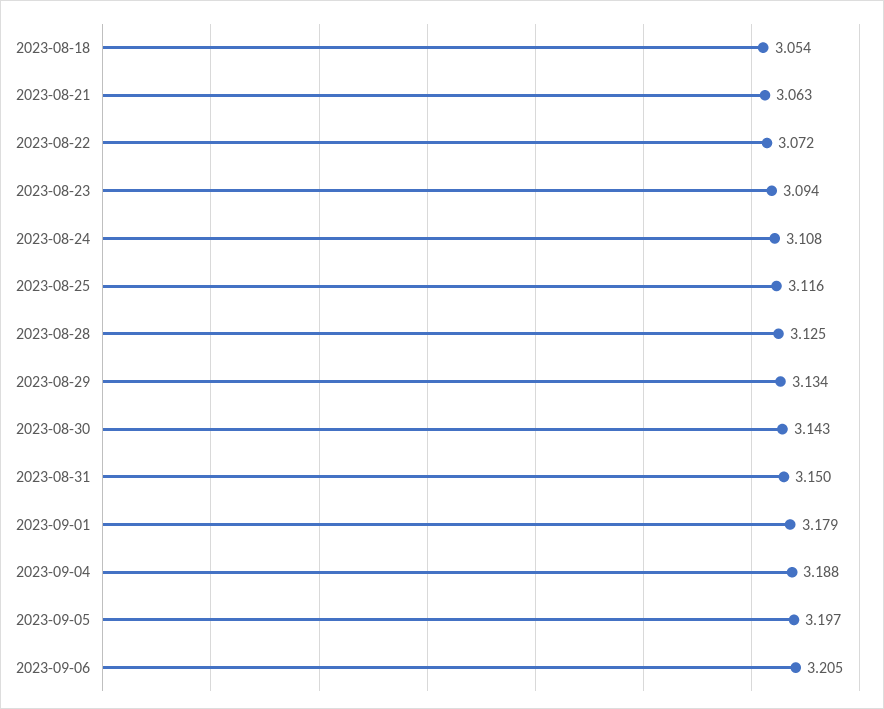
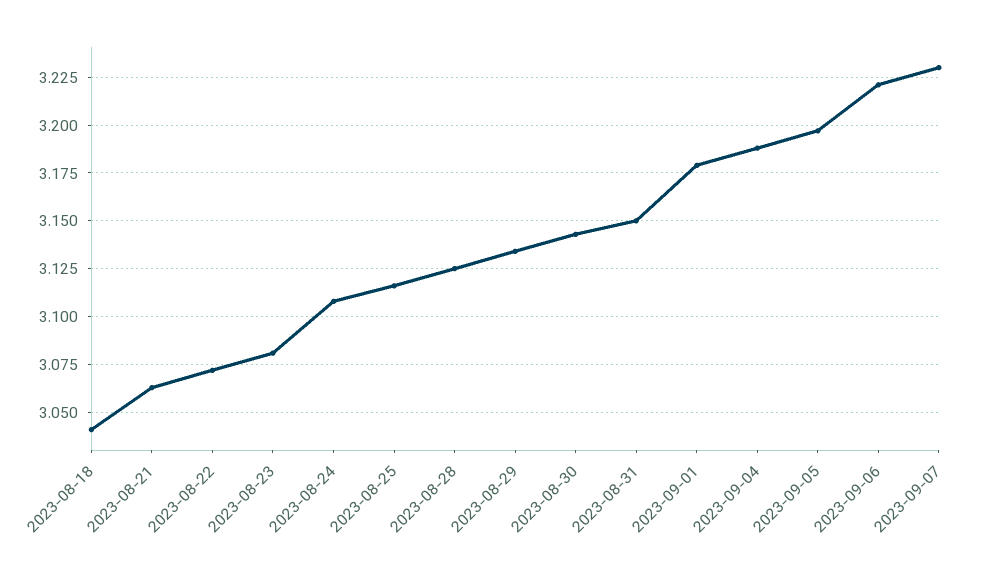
2023-08-18: 3.054 -> 3.04
2023-08-23: 3.094 -> 3.08
2023-09-06: 3.205 -> 3.22
2023-09-07: none -> 3.23

